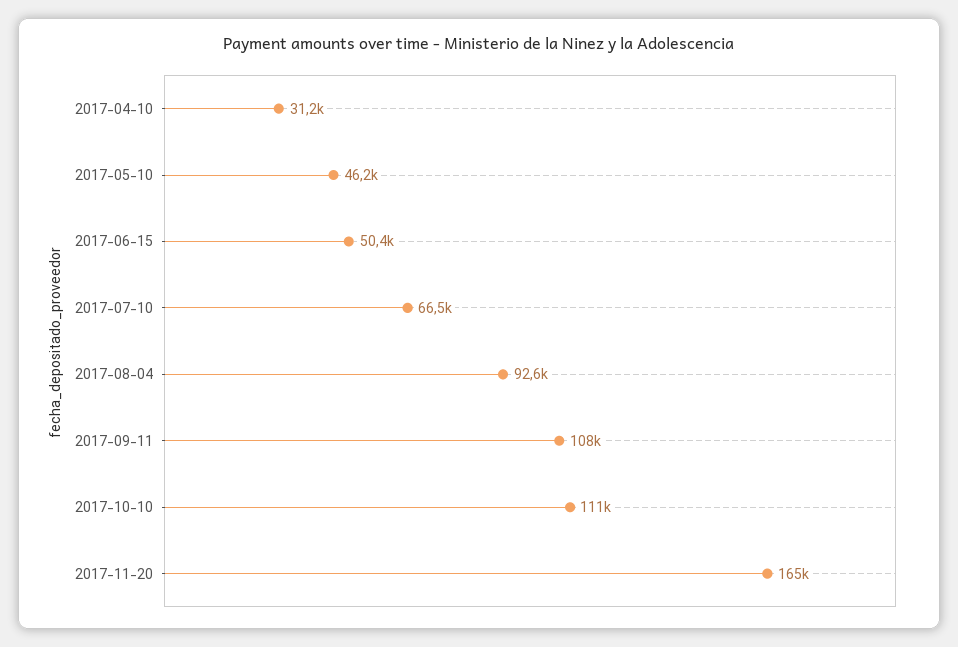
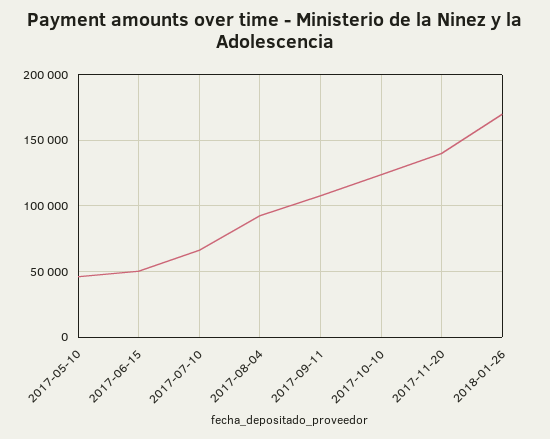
2017-04-10: 31200 -> none
2017-10-10: 111000 -> 125000
2017-11-20: 165000 -> 140000
2018-01-26: none -> 170000

